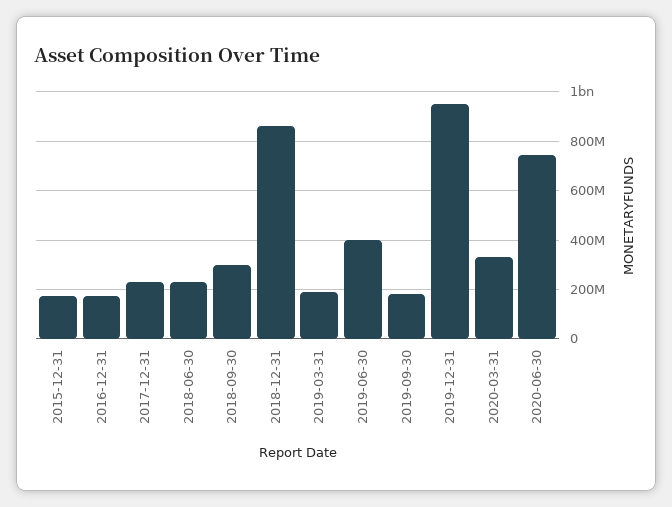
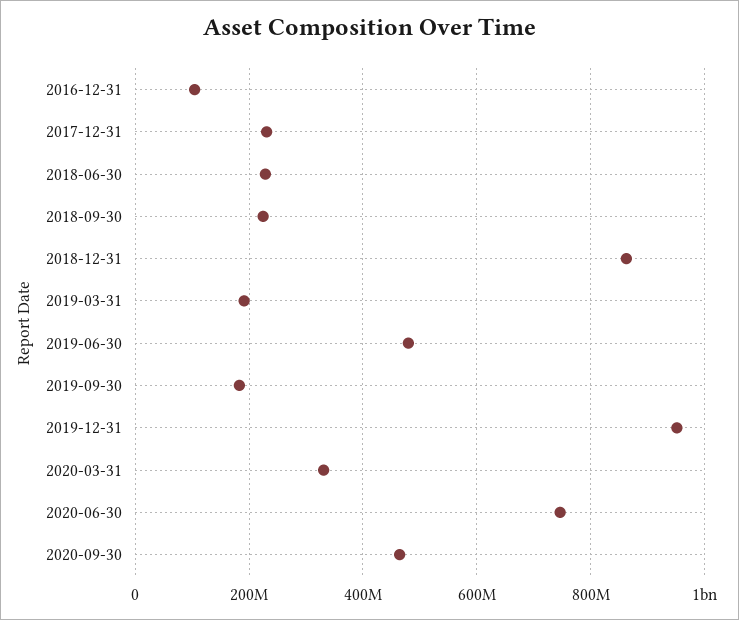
2015-12-31: 175000000 -> none
2016-12-31: 175000000 -> 100000000
2018-09-30: 300000000 -> 220000000
2019-06-30: 400000000 -> 480000000
2020-09-30: none -> 460000000

